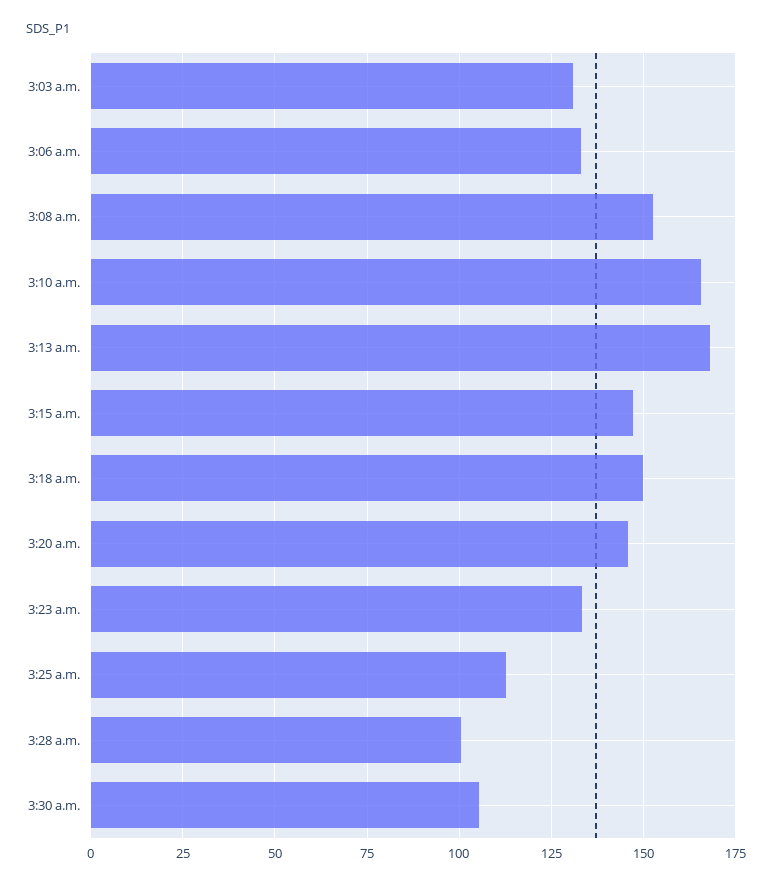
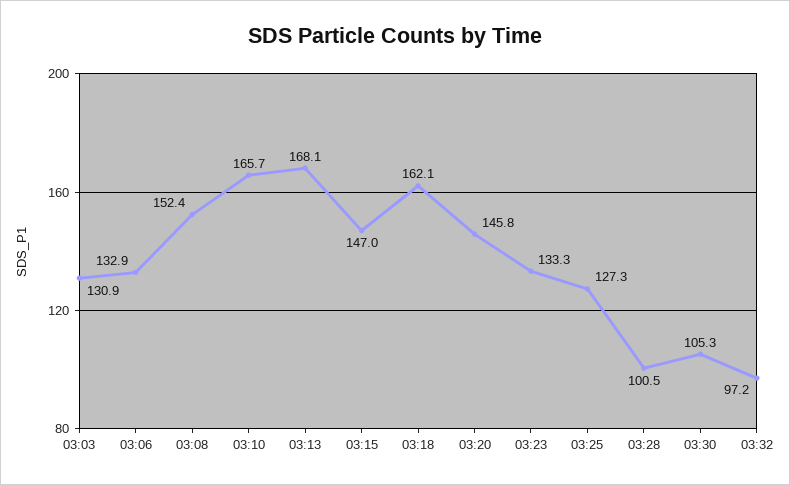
3:18 a.m.: 150 -> 162.1
3:25 a.m.: 112.5 -> 127.3
03:32: none -> 97.2

